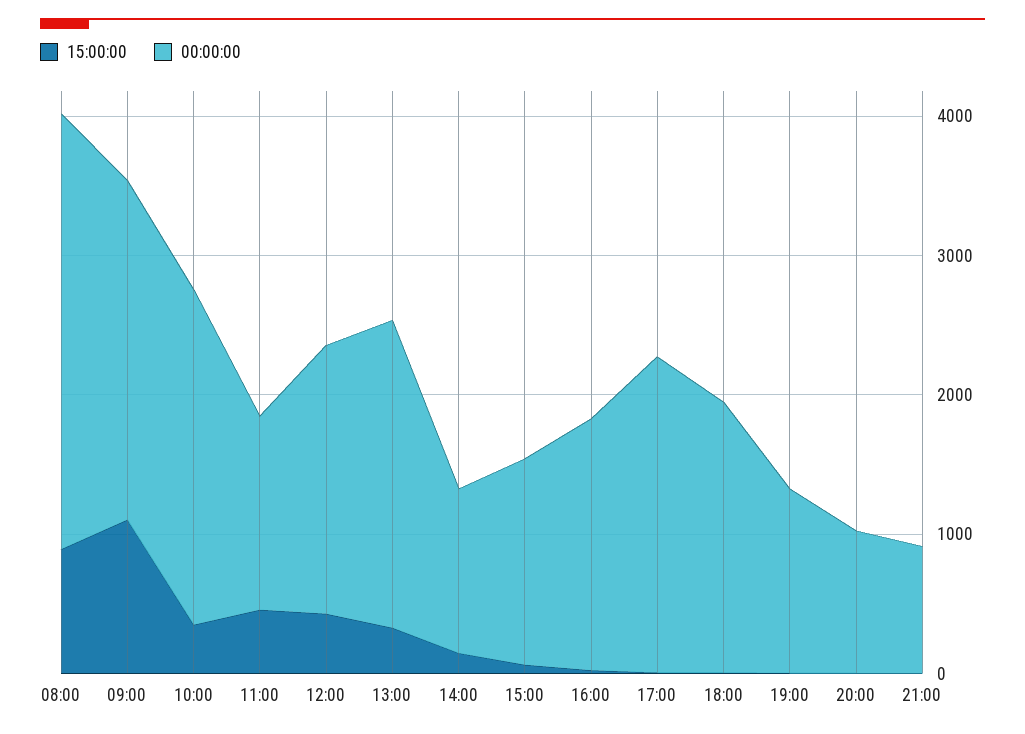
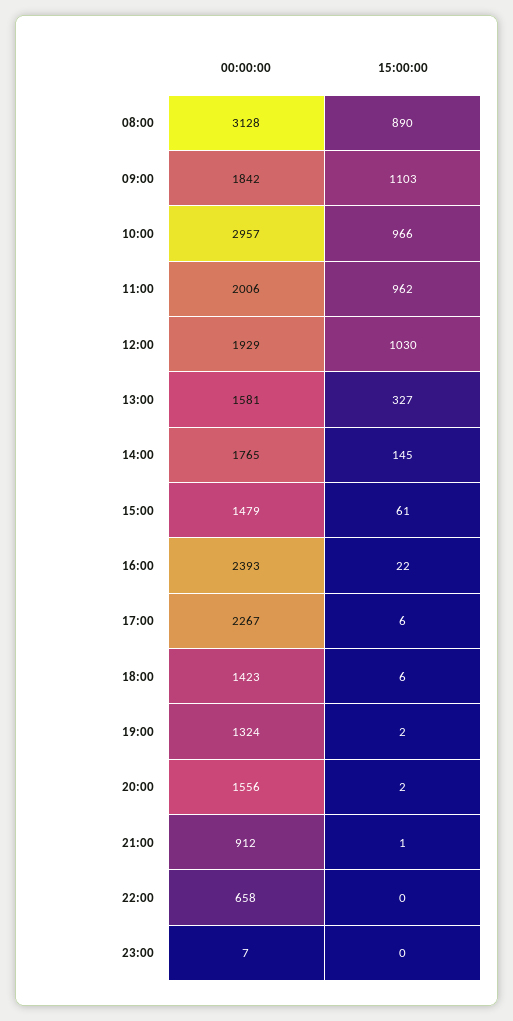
00:00:00, 09:00: 2400 -> 1842
15:00:00, 10:00: 400 -> 966
00:00:00, 10:00: 2400 -> 2957
15:00:00, 11:00: 400 -> 962
00:00:00, 11:00: 1400 -> 2006
15:00:00, 12:00: 400 -> 1030
00:00:00, 13:00: 2200 -> 1581
00:00:00, 14:00: 1200 -> 1765
00:00:00, 16:00: 1800 -> 2393
00:00:00, 18:00: 2000 -> 1423
00:00:00, 20:00: 1000 -> 1556
00:00:00, 22:00: none -> 658
15:00:00, 22:00: none -> 0
00:00:00, 23:00: none -> 7
15:00:00, 23:00: none -> 0

